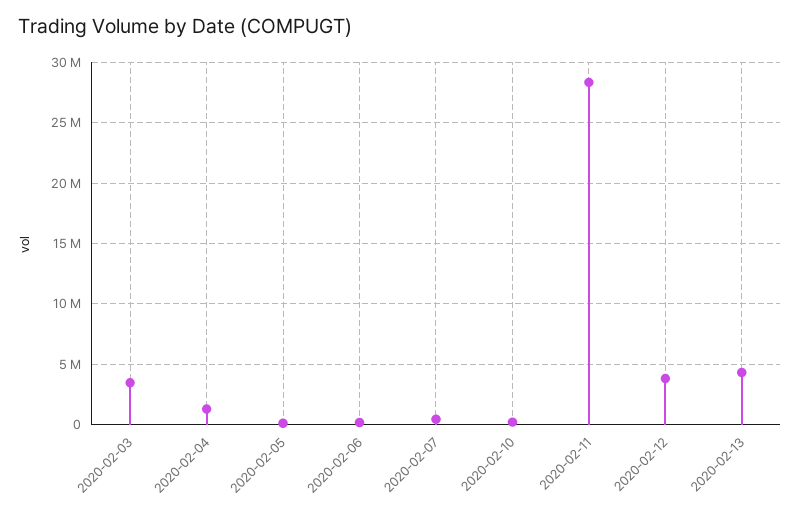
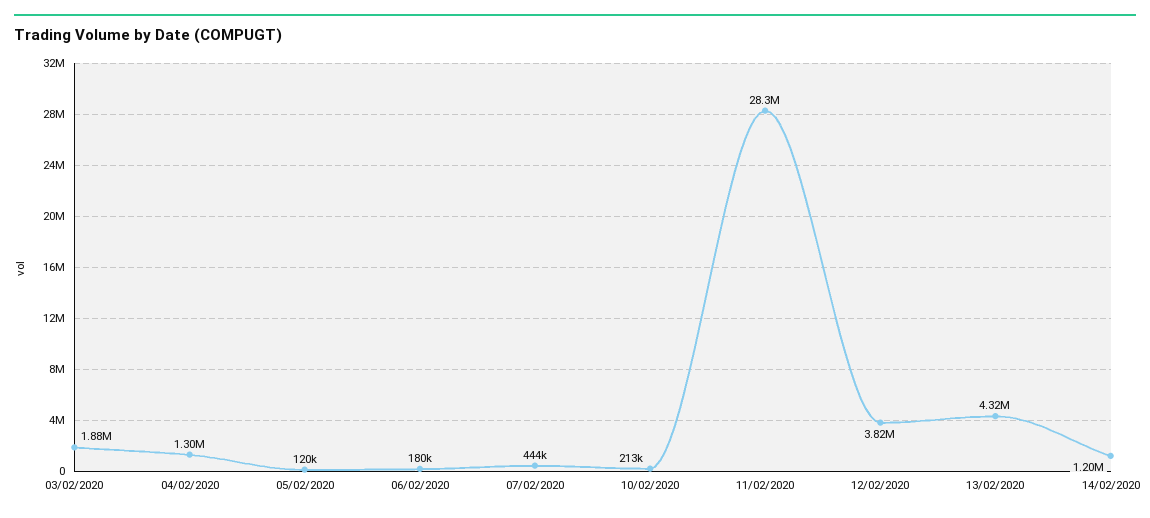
2020-02-03: 3500000 -> 1880000
14/02/2020: none -> 1200000

